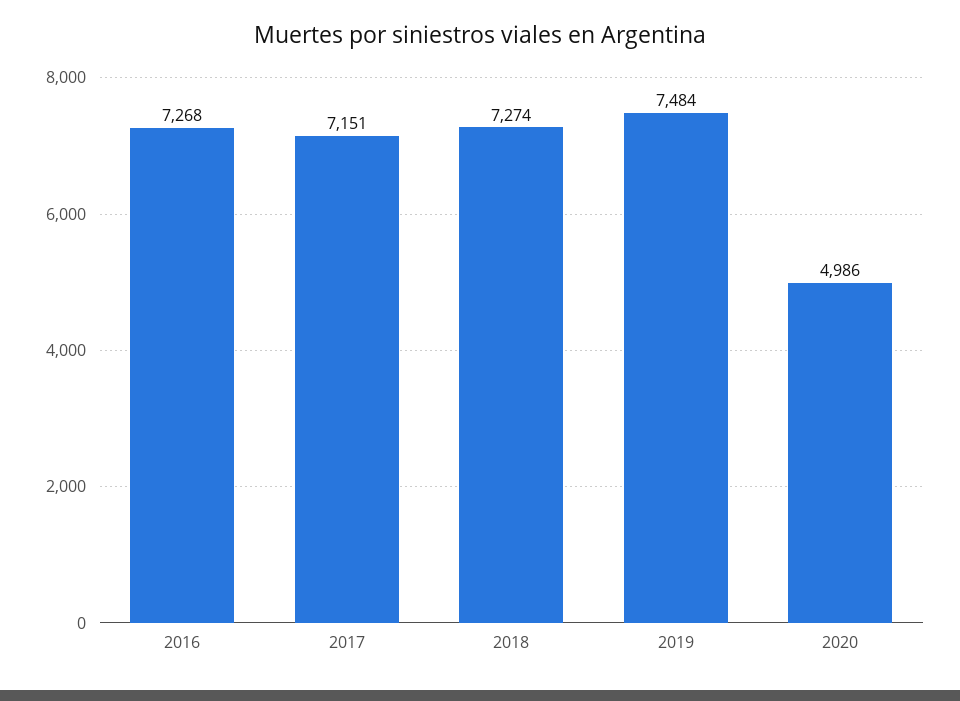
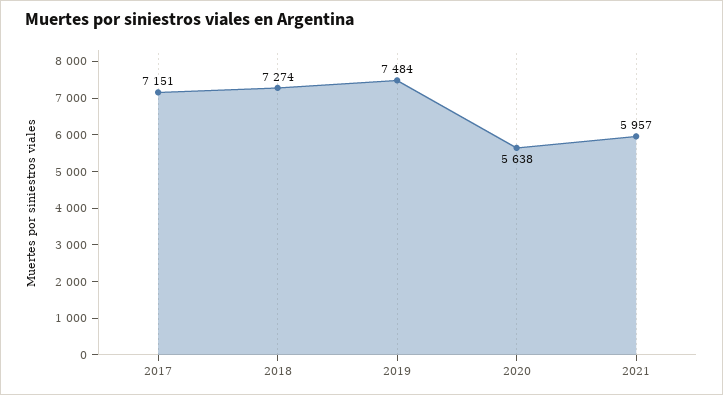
2016: 7268 -> none
2020: 4986 -> 5638
2021: none -> 5957

